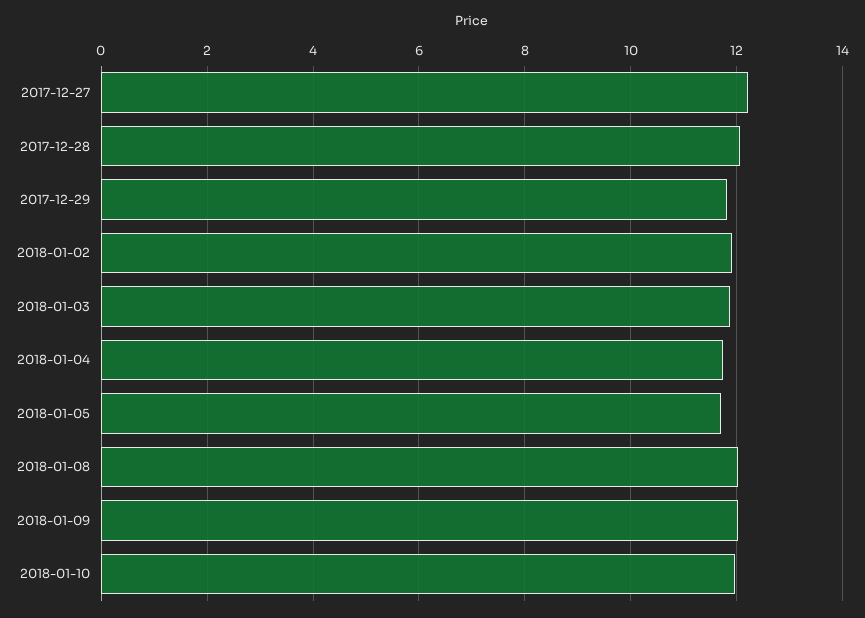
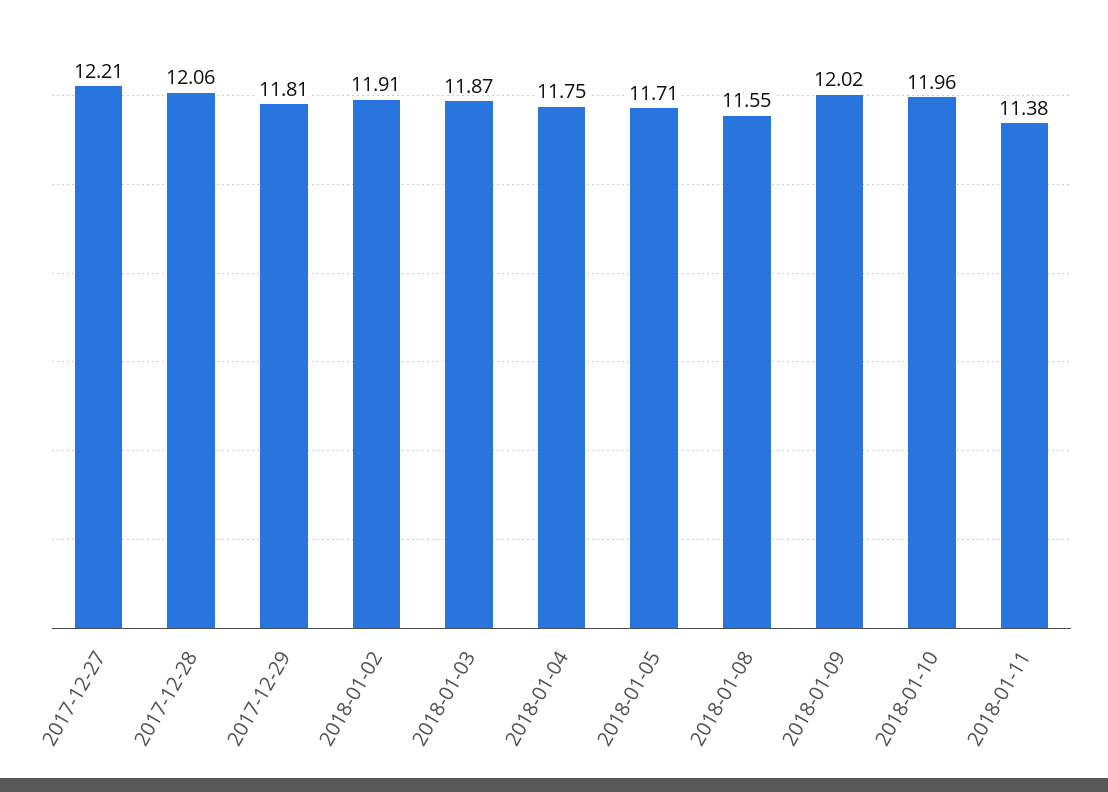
2018-01-08: 12 -> 11.55
2018-01-11: none -> 11.38

